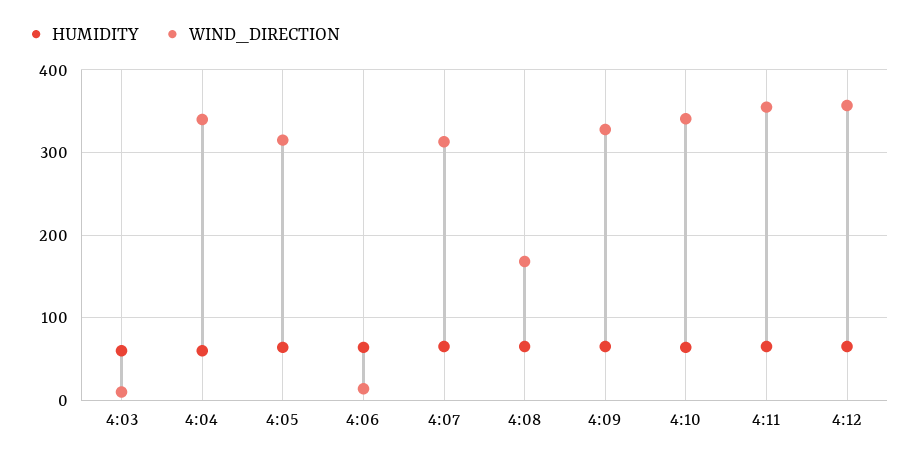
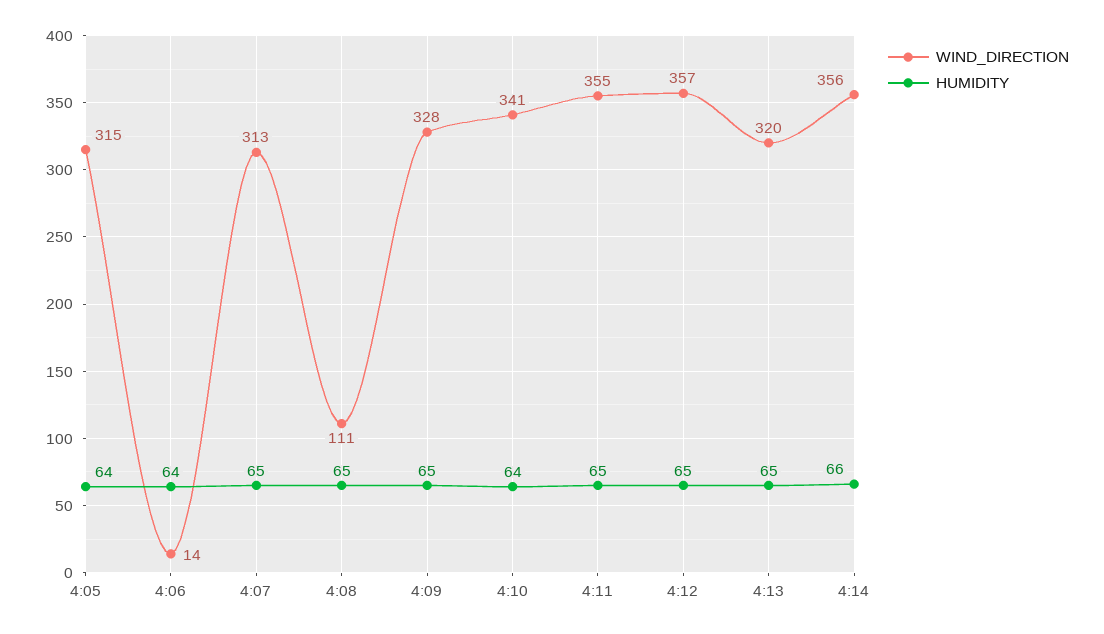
HUMIDITY, 4:03: 60 -> none
WIND_DIRECTION, 4:03: 10 -> none
HUMIDITY, 4:04: 60 -> none
WIND_DIRECTION, 4:04: 340 -> none
WIND_DIRECTION, 4:08: 170 -> 111
WIND_DIRECTION, 4:13: none -> 320
HUMIDITY, 4:13: none -> 65
WIND_DIRECTION, 4:14: none -> 356
HUMIDITY, 4:14: none -> 66

